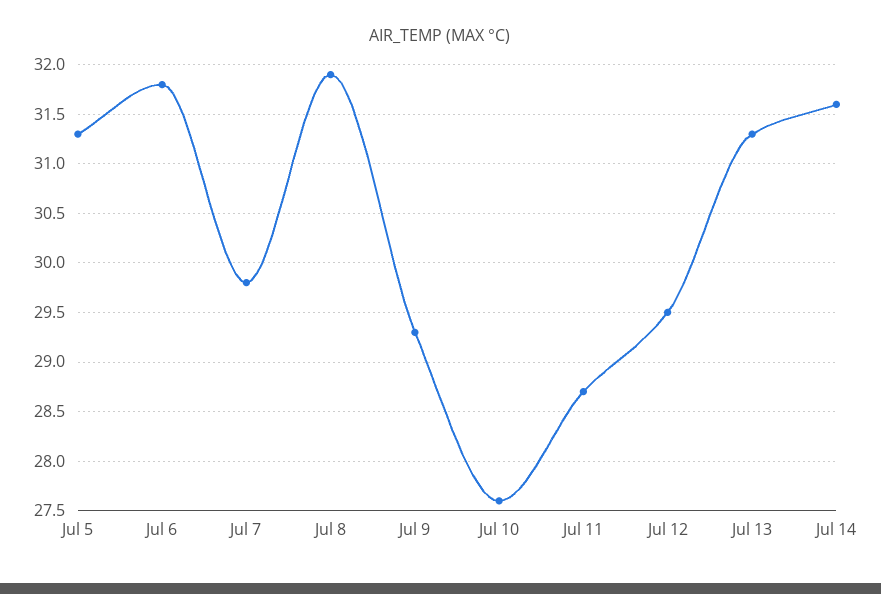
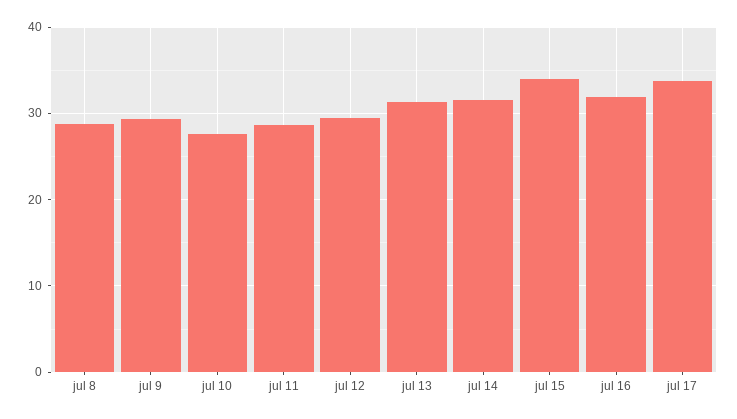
Jul 5: 31.3 -> none
Jul 6: 31.8 -> none
Jul 7: 29.8 -> none
Jul 8: 31.9 -> 29
jul 15: none -> 34
jul 16: none -> 32
jul 17: none -> 34

